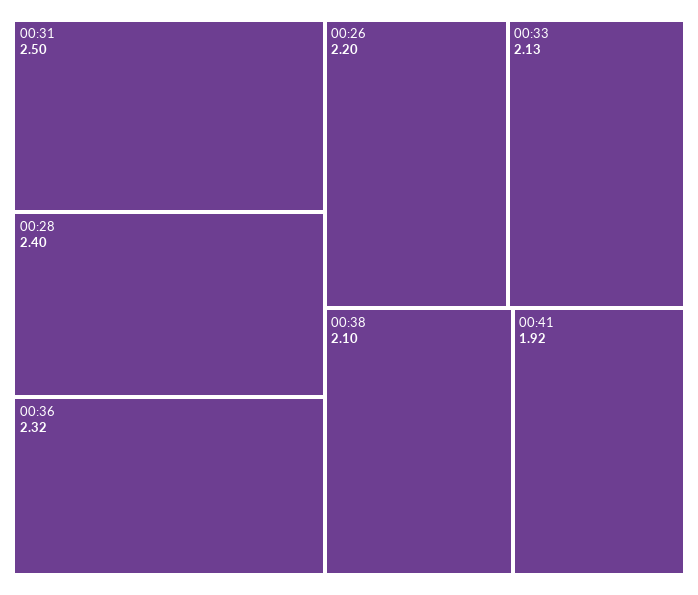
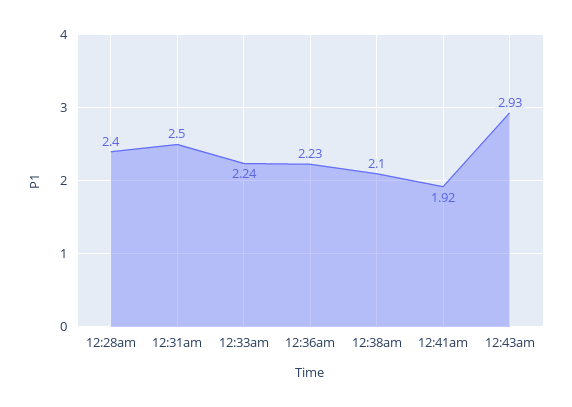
00:36: 2.32 -> 2.23
00:26: 2.2 -> none
00:33: 2.13 -> 2.24
12:43am: none -> 2.93

